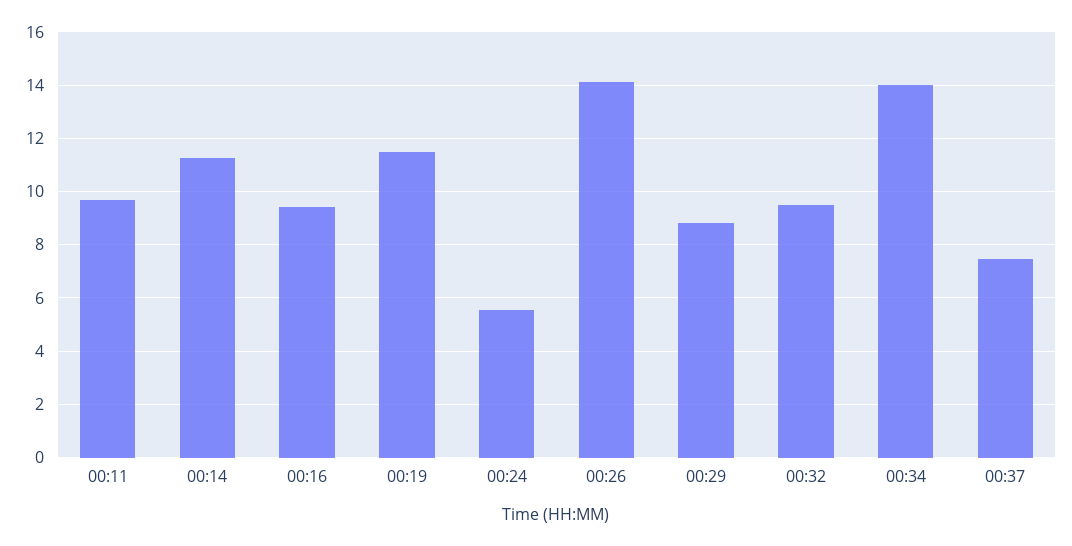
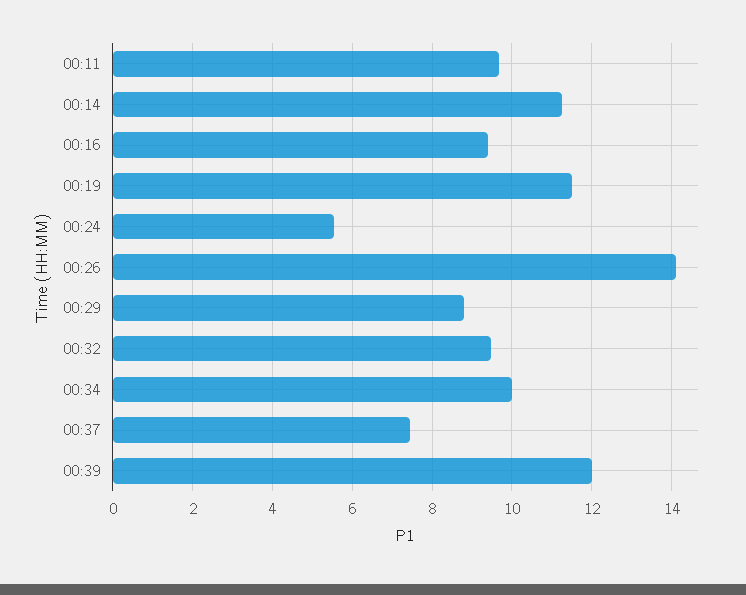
00:34: 14 -> 10
00:39: none -> 12

